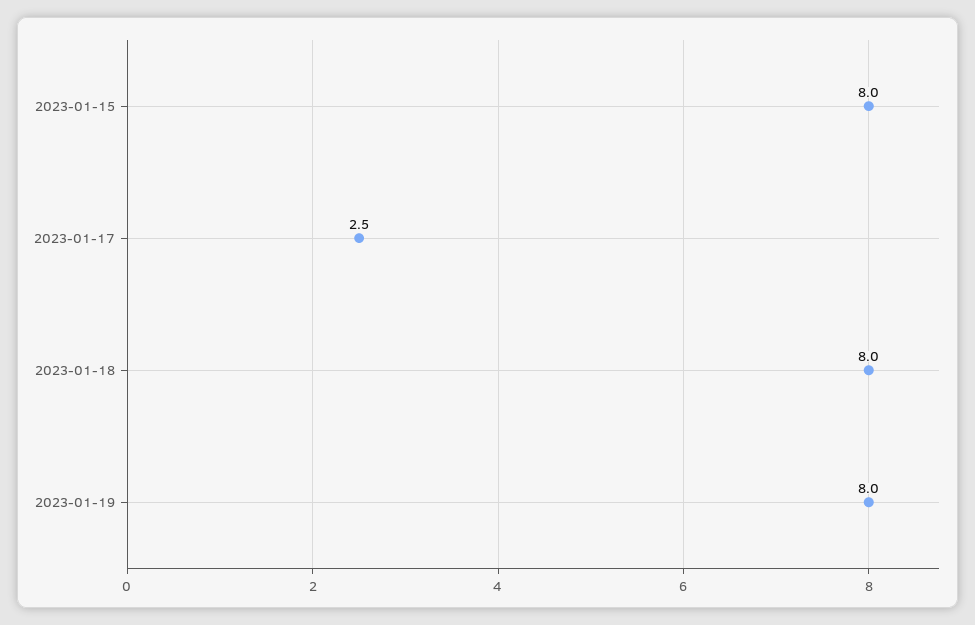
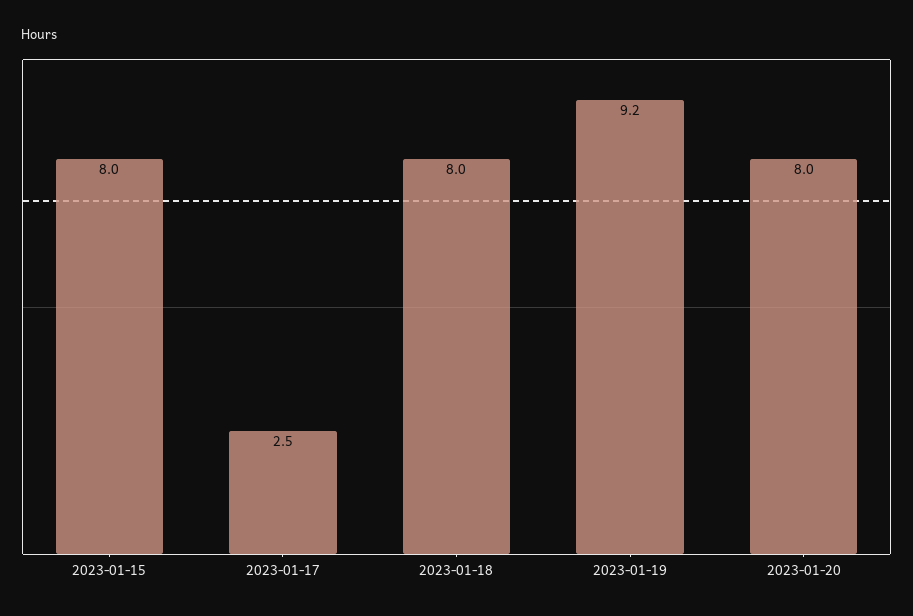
2023-01-19: 8 -> 9.2
2023-01-20: none -> 8

